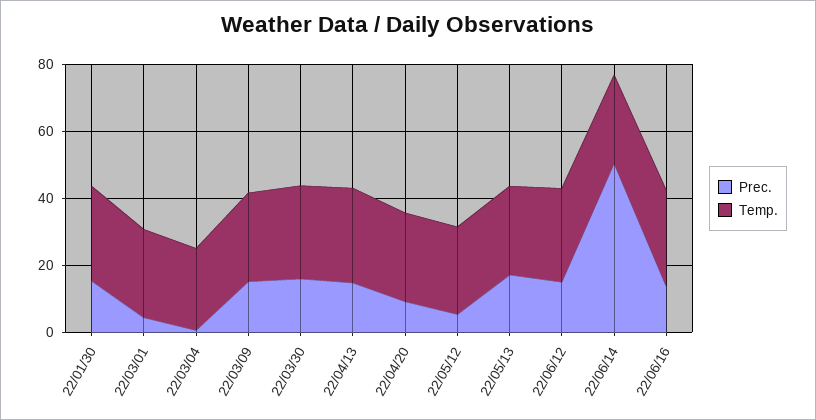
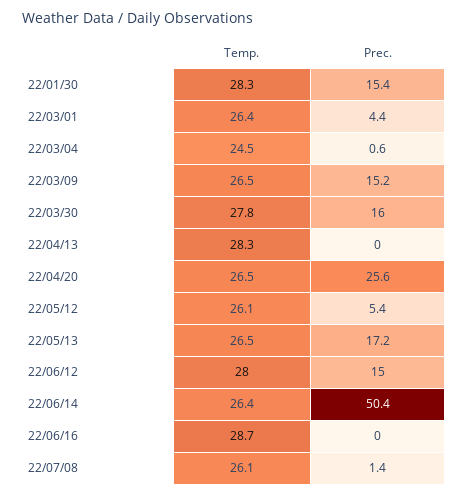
Prec., 22/04/13: 15 -> 0
Prec., 22/04/20: 10 -> 25.6
Prec., 22/06/16: 15 -> 0
Temp., 22/07/08: none -> 26.1
Prec., 22/07/08: none -> 1.4

